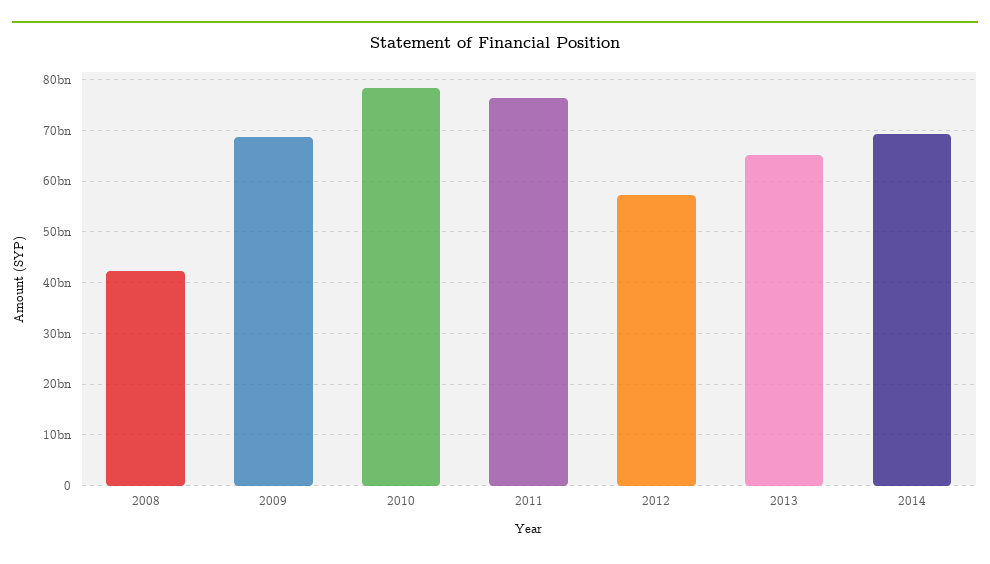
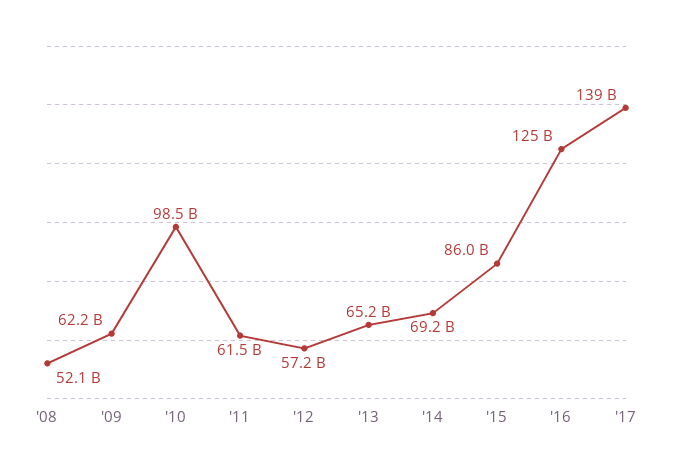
2008: 42000000000 -> 52100000000
2009: 68000000000 -> 62200000000
2010: 78000000000 -> 98500000000
2011: 76000000000 -> 61500000000
'15: none -> 86000000000
'16: none -> 125000000000
'17: none -> 139000000000

